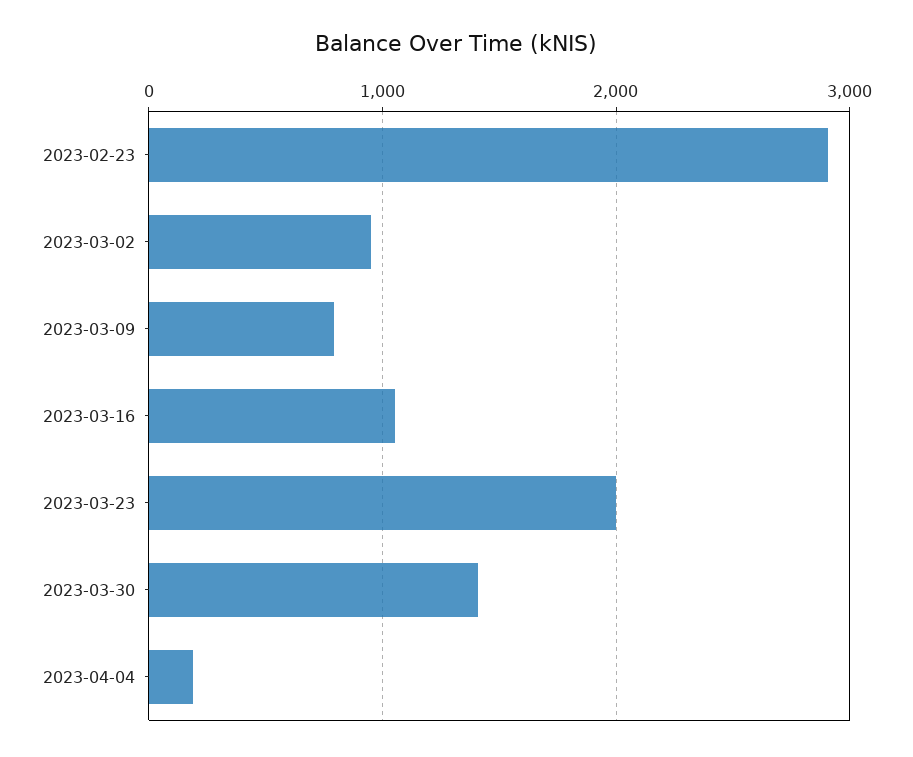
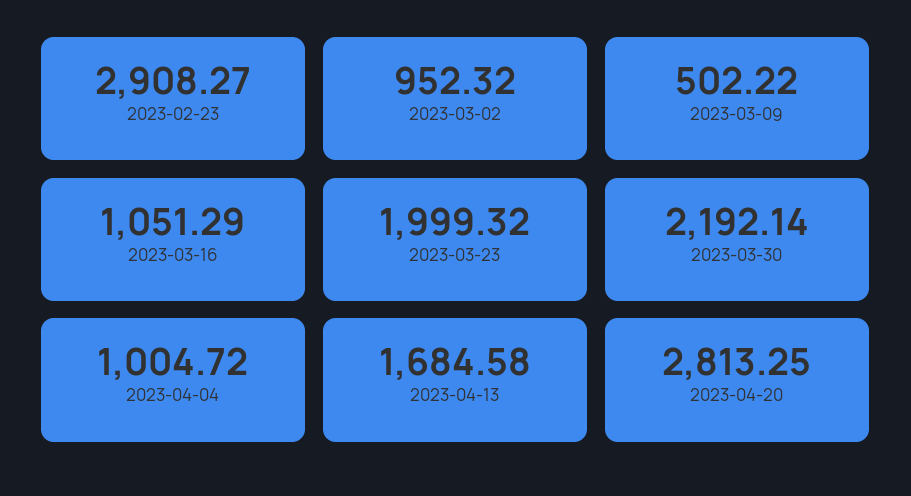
2023-03-09: 800 -> 502.22
2023-03-30: 1400 -> 2192.14
2023-04-04: 200 -> 1004.72
2023-04-13: none -> 1684.58
2023-04-20: none -> 2813.25

